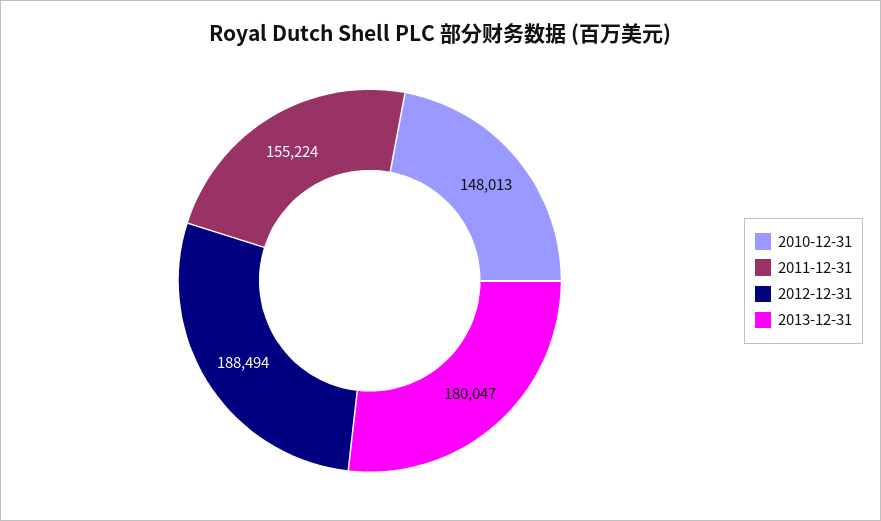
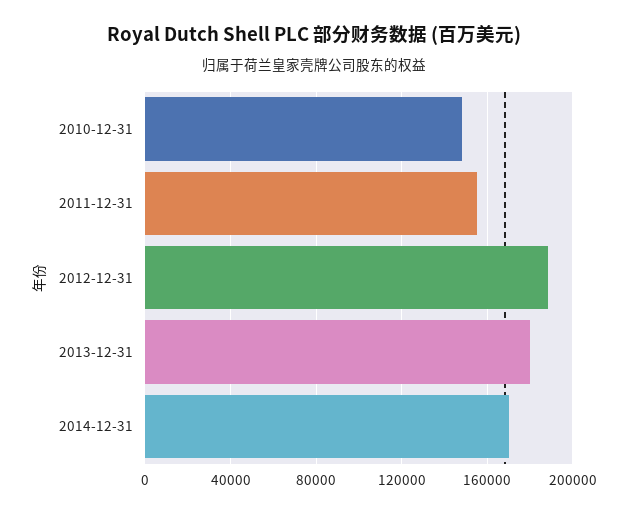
2014-12-31: none -> 170000

